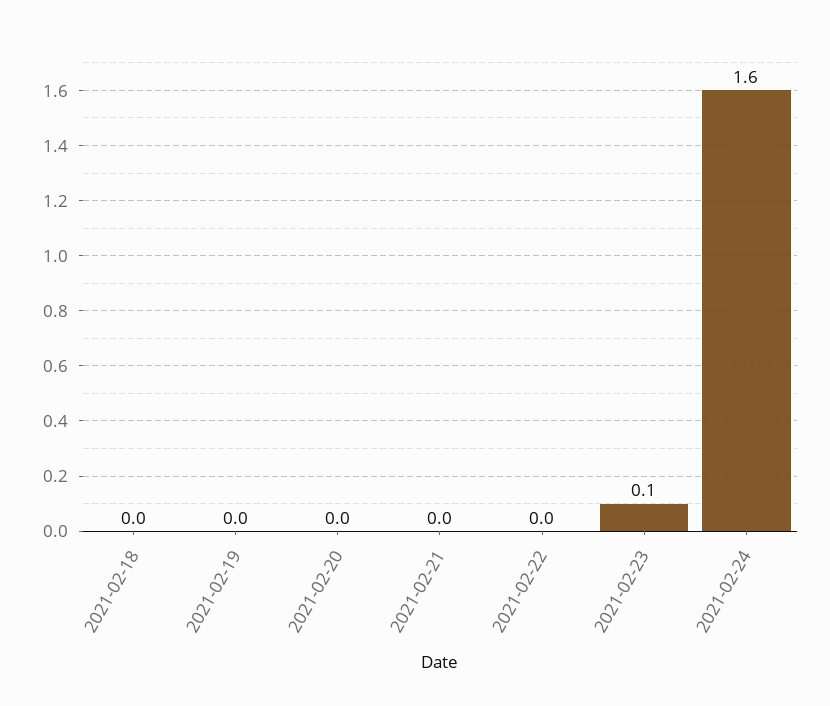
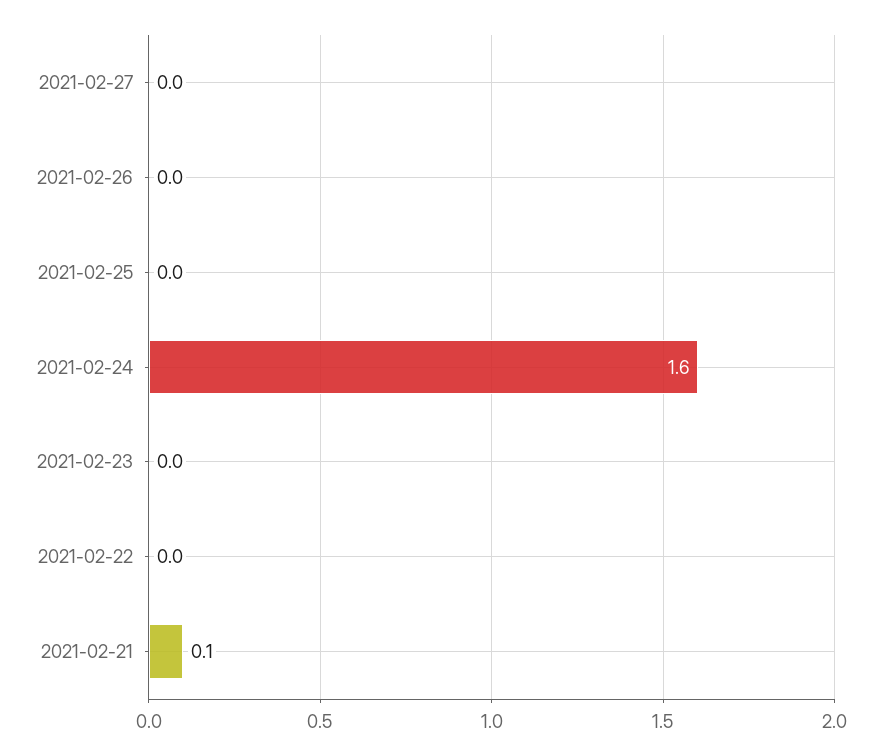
2021-02-18: 0 -> none
2021-02-19: 0 -> none
2021-02-20: 0 -> none
2021-02-21: 0 -> 0.1
2021-02-23: 0.1 -> 0
2021-02-27: none -> 0
2021-02-26: none -> 0
2021-02-25: none -> 0

